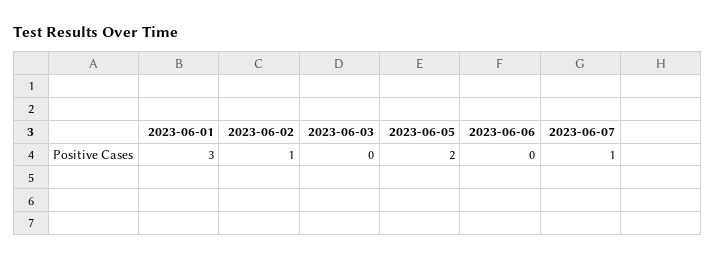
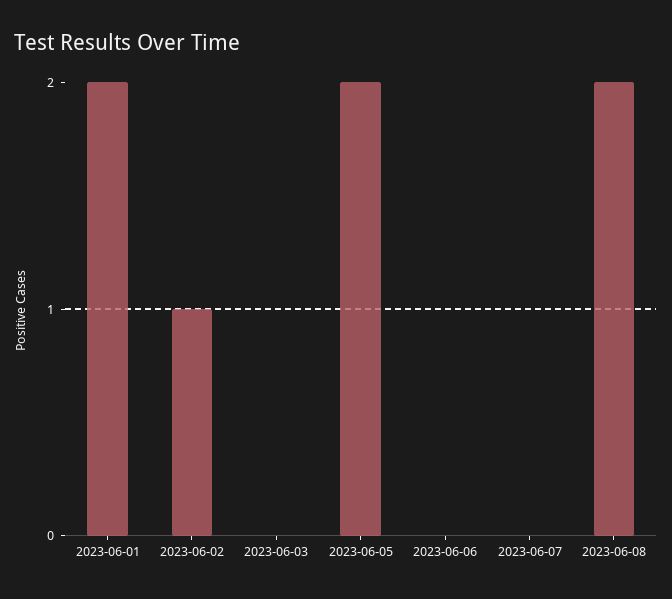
2023-06-01: 3 -> 2
2023-06-07: 1 -> 0
2023-06-08: none -> 2

